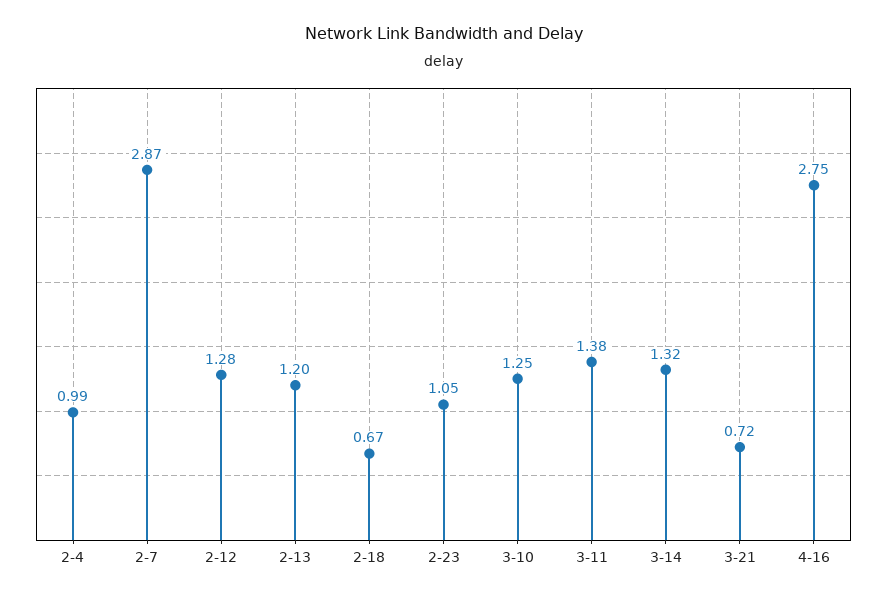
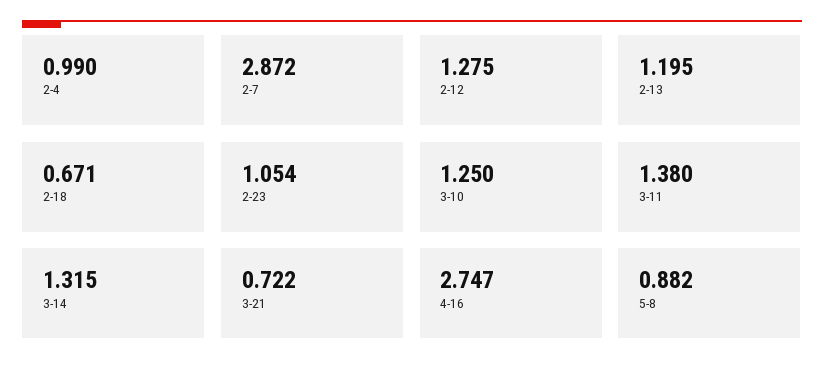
5-8: none -> 0.882

